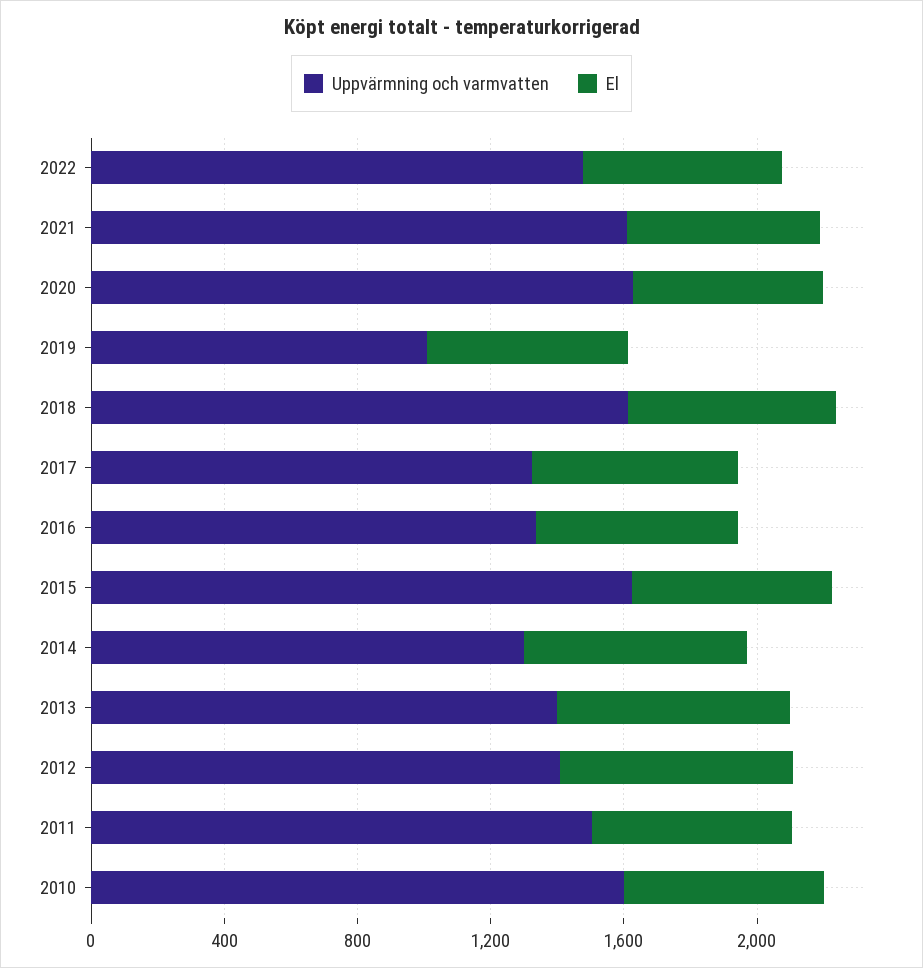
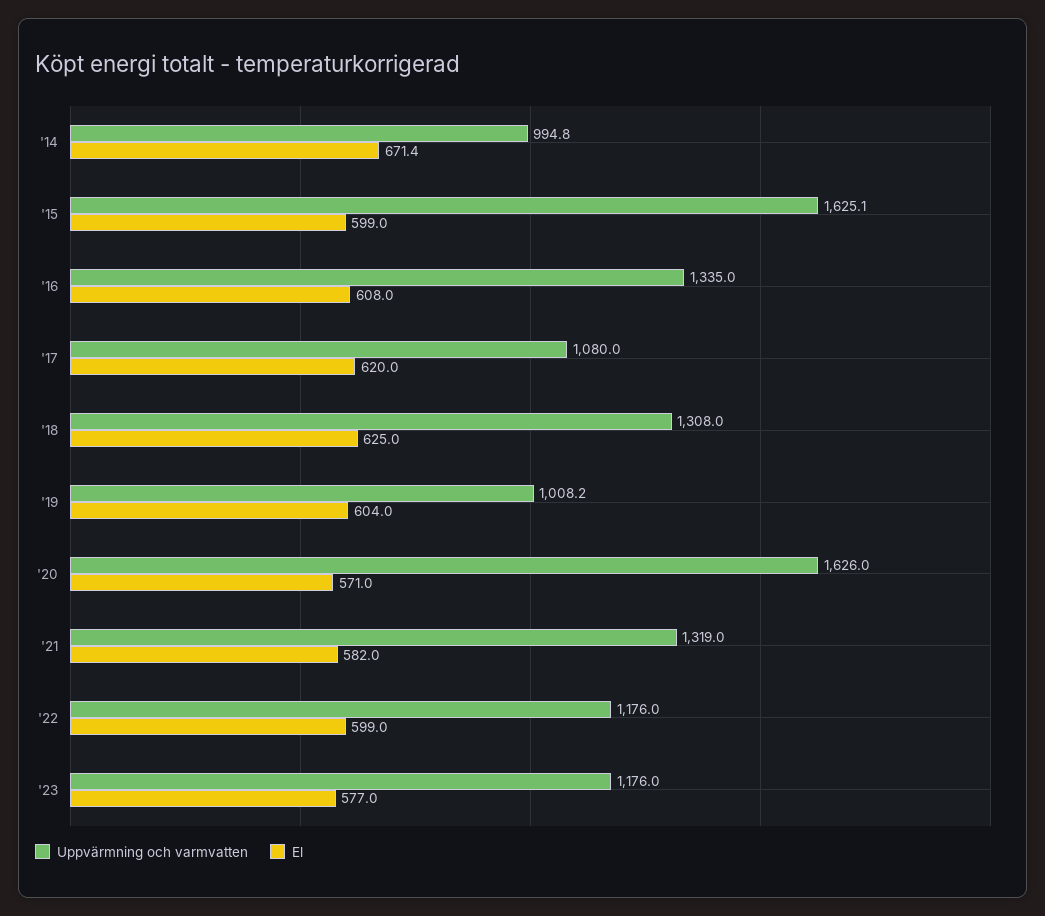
Uppvärmning och varmvatten, 2022: 1500 -> 1176
Uppvärmning och varmvatten, 2021: 1600 -> 1319
Uppvärmning och varmvatten, 2018: 1600 -> 1308
Uppvärmning och varmvatten, 2017: 1300 -> 1080
Uppvärmning och varmvatten, 2014: 1300 -> 994.8
Uppvärmning och varmvatten, 2013: 1400 -> none
El, 2013: 700 -> none
Uppvärmning och varmvatten, 2012: 1400 -> none
El, 2012: 700 -> none
Uppvärmning och varmvatten, 2011: 1500 -> none
El, 2011: 600 -> none
Uppvärmning och varmvatten, 2010: 1600 -> none
El, 2010: 600 -> none
Uppvärmning och varmvatten, '23: none -> 1176
El, '23: none -> 577

